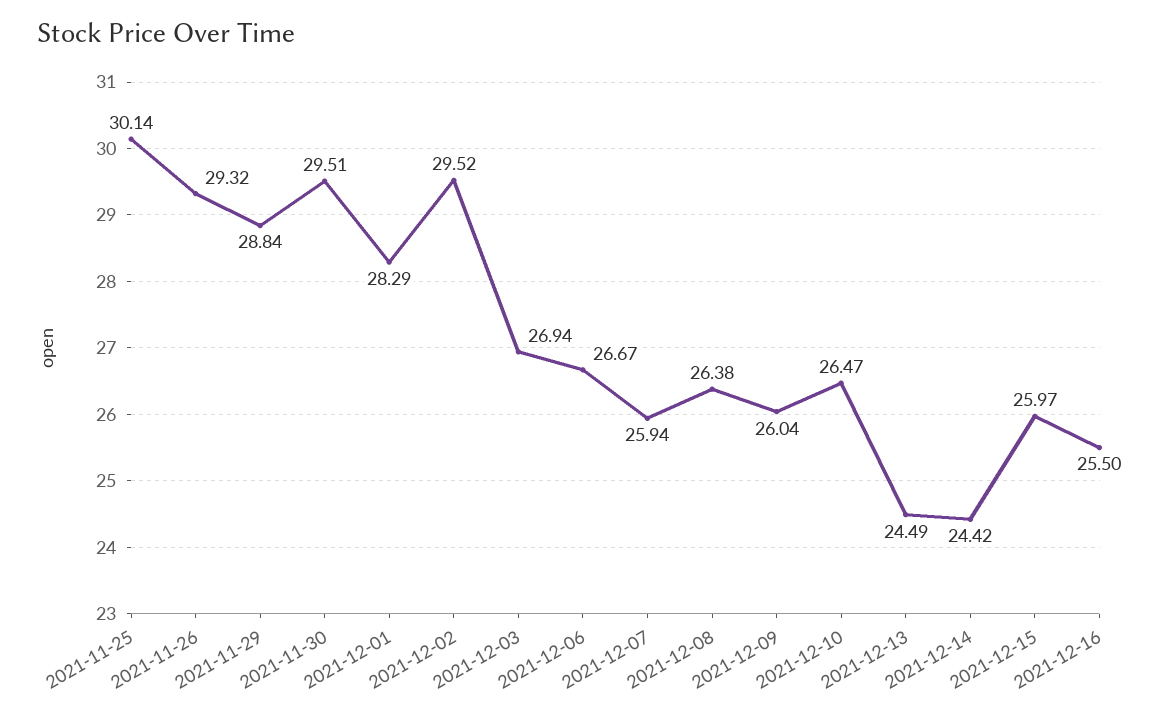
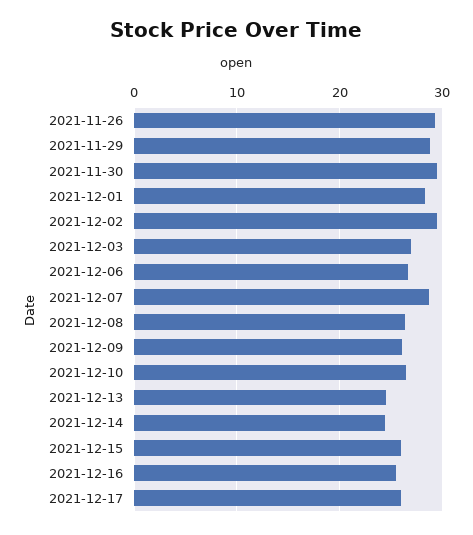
2021-11-25: 30.14 -> none
2021-12-07: 25.94 -> 29
2021-12-17: none -> 26

